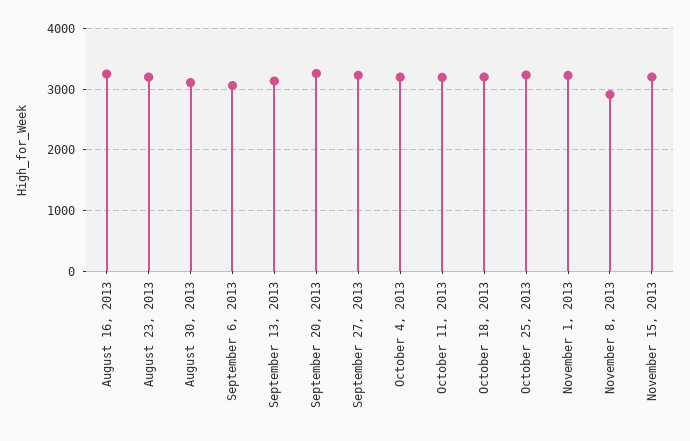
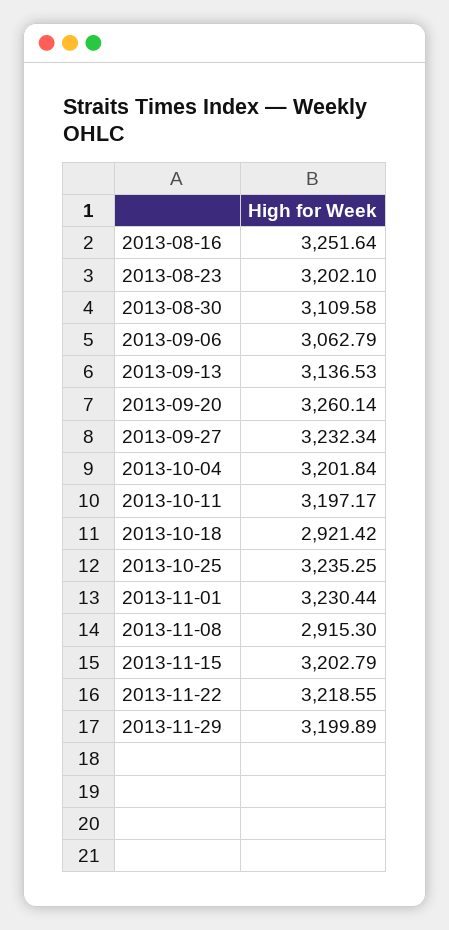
October 18, 2013: 3200 -> 2921.42
2013-11-22: none -> 3218.55
2013-11-29: none -> 3199.89

